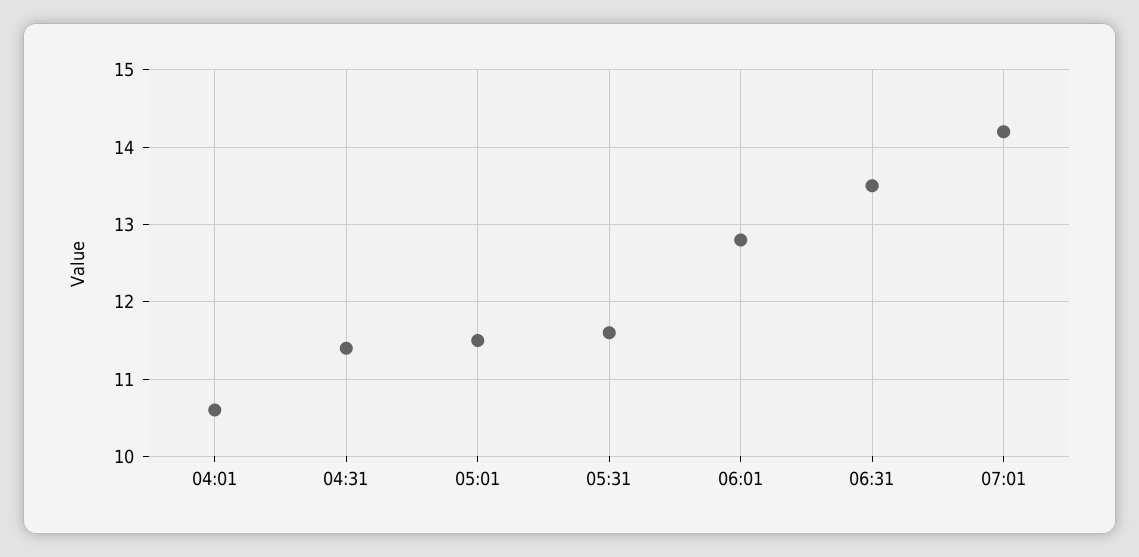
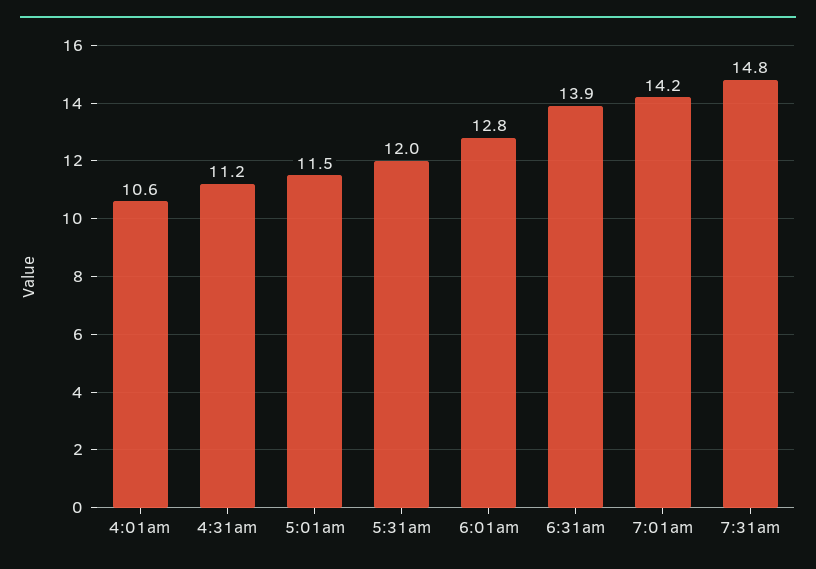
04:31: 11.4 -> 11.2
05:31: 11.6 -> 12
06:31: 13.5 -> 13.9
7:31am: none -> 14.8

